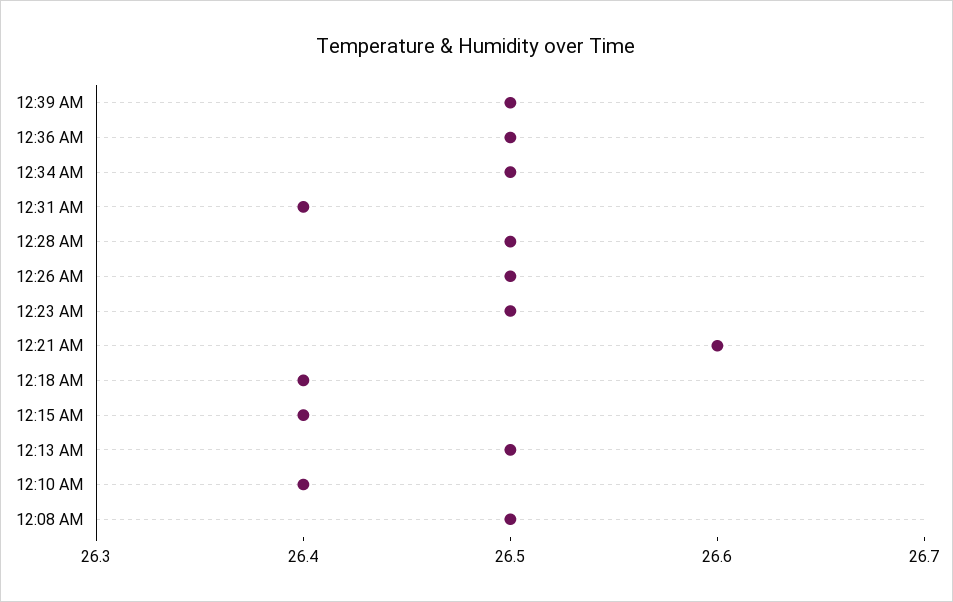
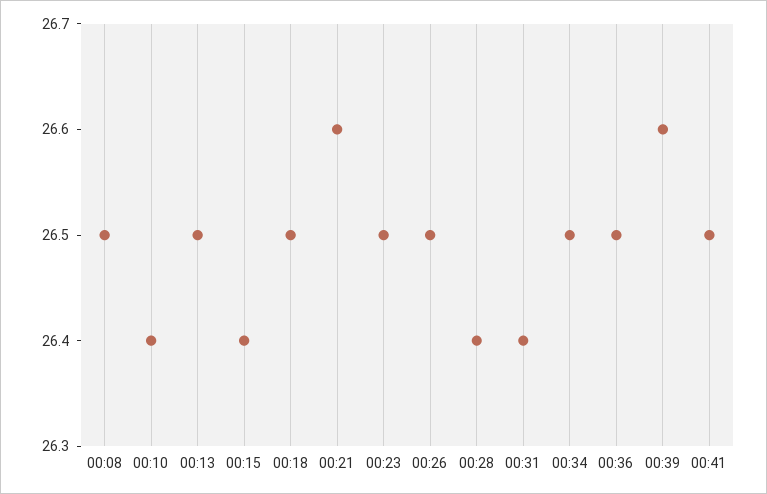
12:39 AM: 26.5 -> 26.6
12:28 AM: 26.5 -> 26.4
12:18 AM: 26.4 -> 26.5
00:41: none -> 26.5

